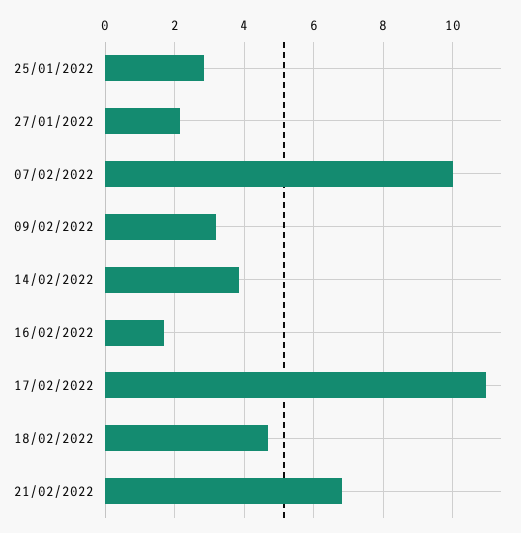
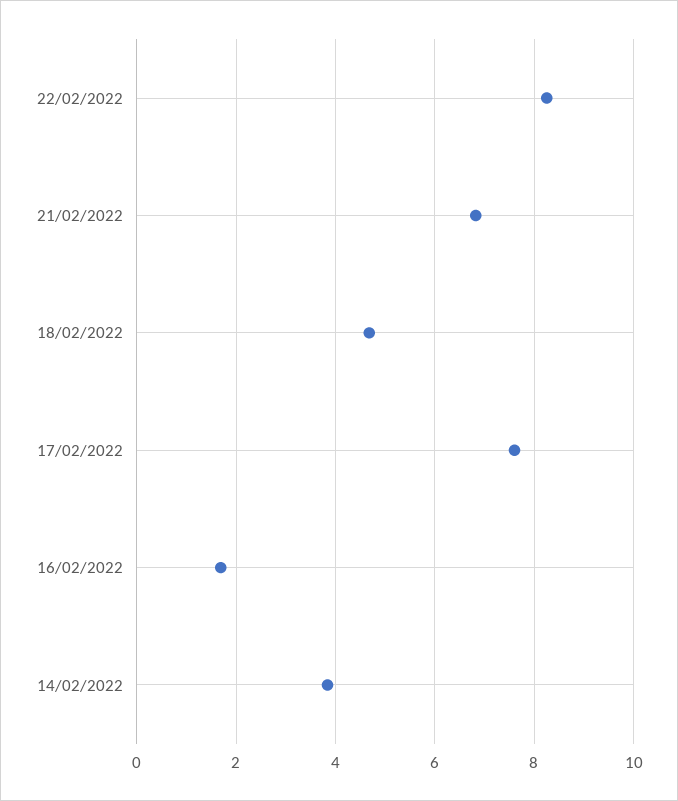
25/01/2022: 2.8 -> none
27/01/2022: 2.2 -> none
07/02/2022: 10 -> none
09/02/2022: 3.2 -> none
17/02/2022: 11 -> 7.6
22/02/2022: none -> 8.2

